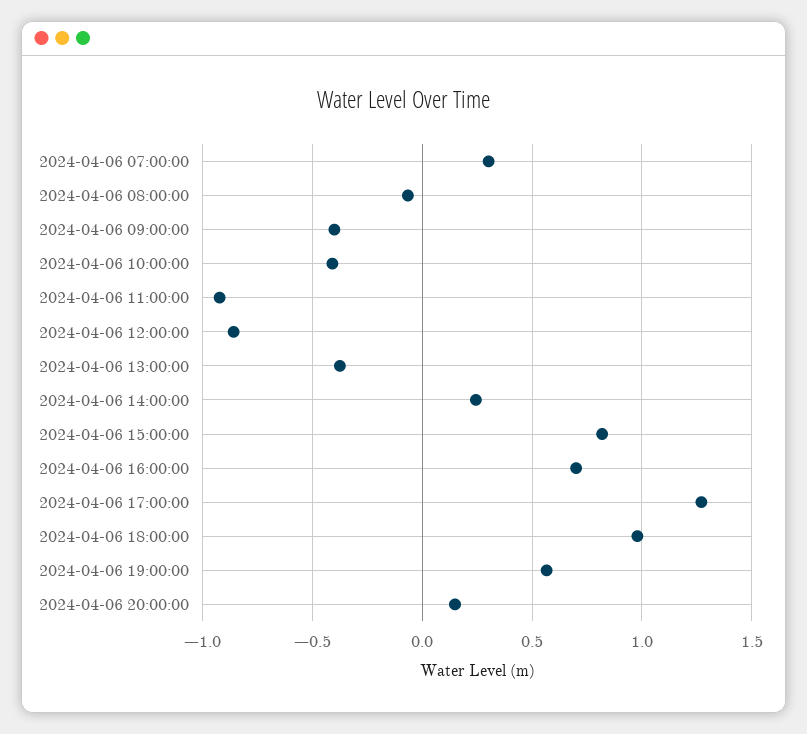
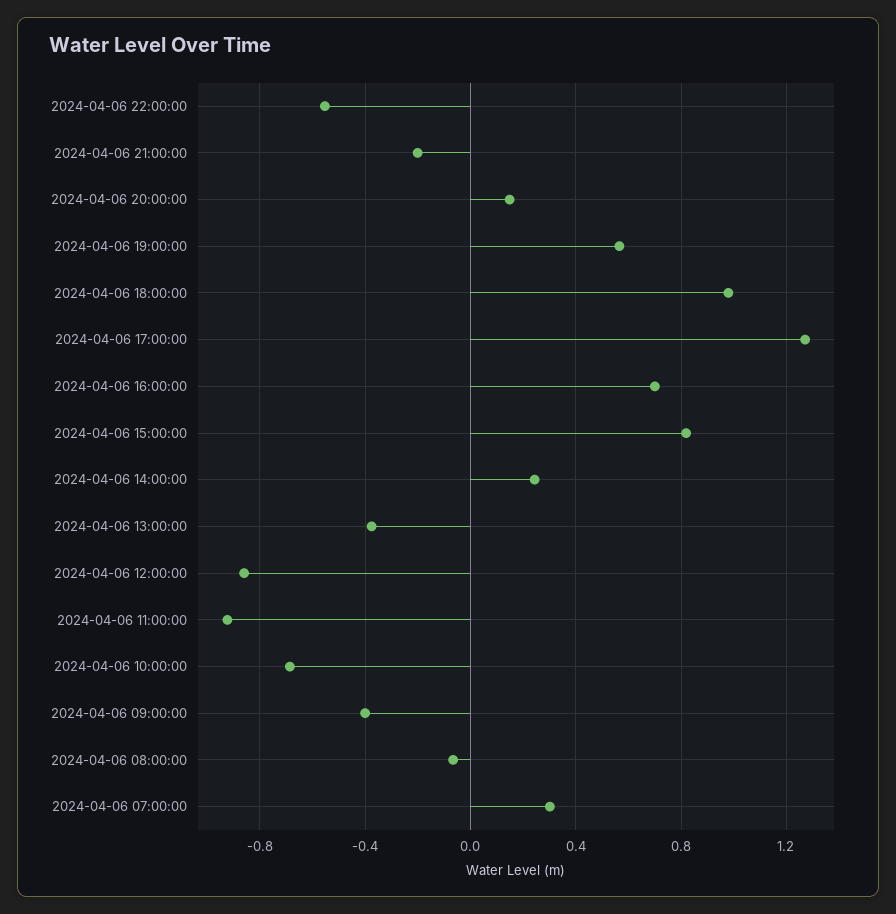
2024-04-06 10:00:00: -0.4 -> -0.7
2024-04-06 22:00:00: none -> -0.55
2024-04-06 21:00:00: none -> -0.2

